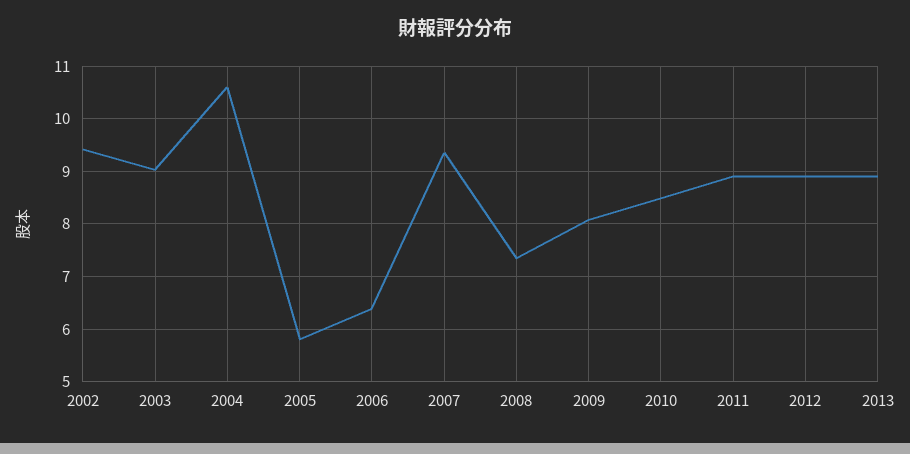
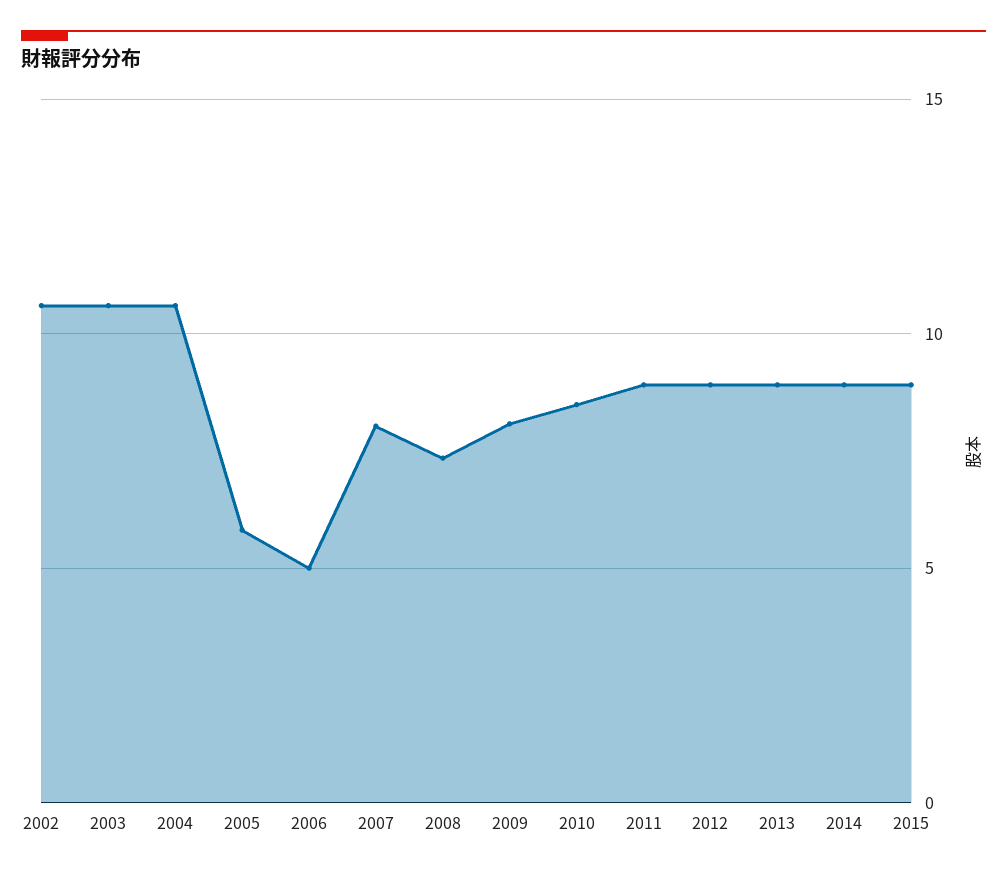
2002: 9.4 -> 10.5
2003: 9 -> 10.5
2006: 6.4 -> 5
2007: 9.4 -> 8
2014: none -> 9
2015: none -> 9

